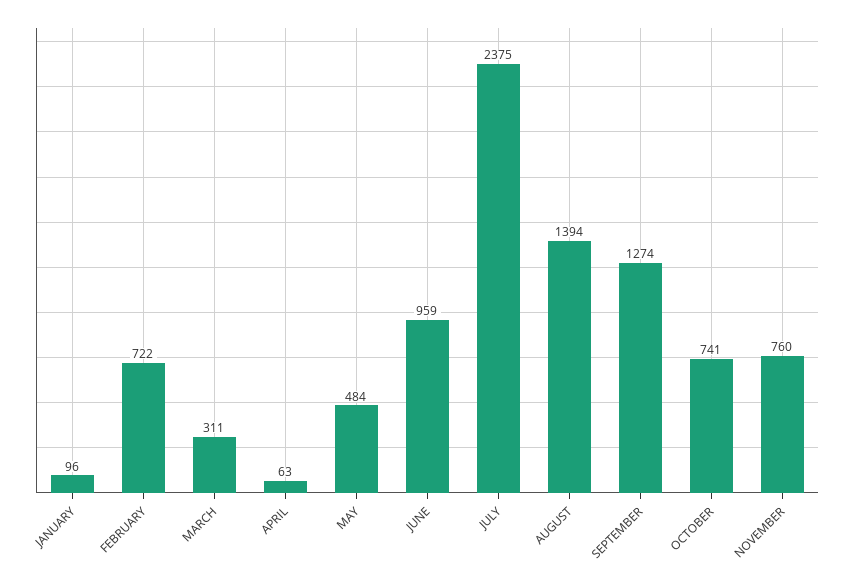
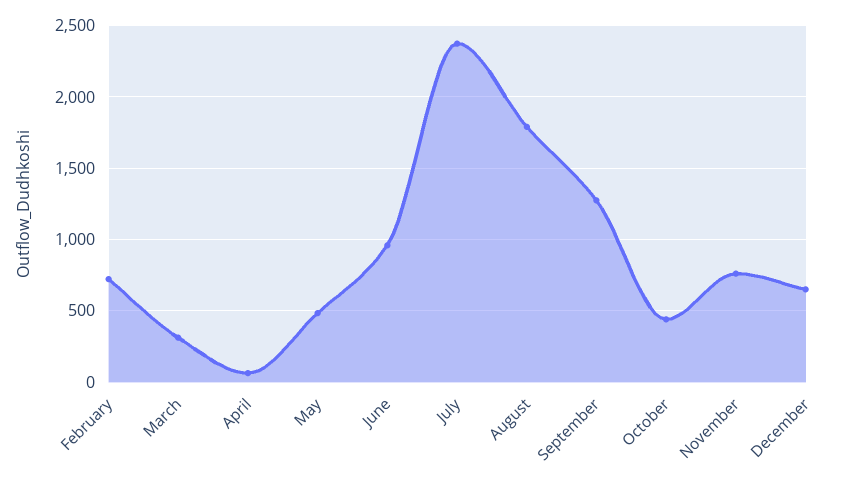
JANUARY: 96 -> none
AUGUST: 1394 -> 1800
OCTOBER: 741 -> 450
December: none -> 650

